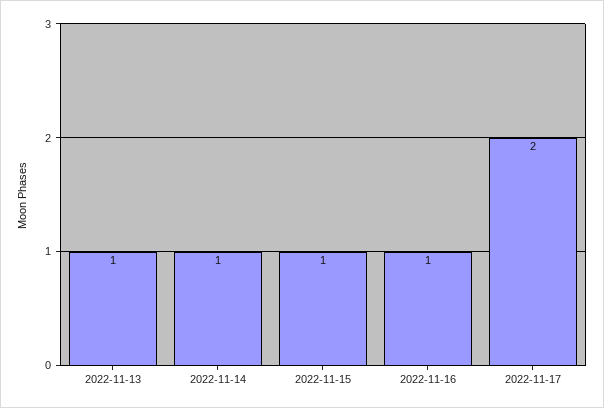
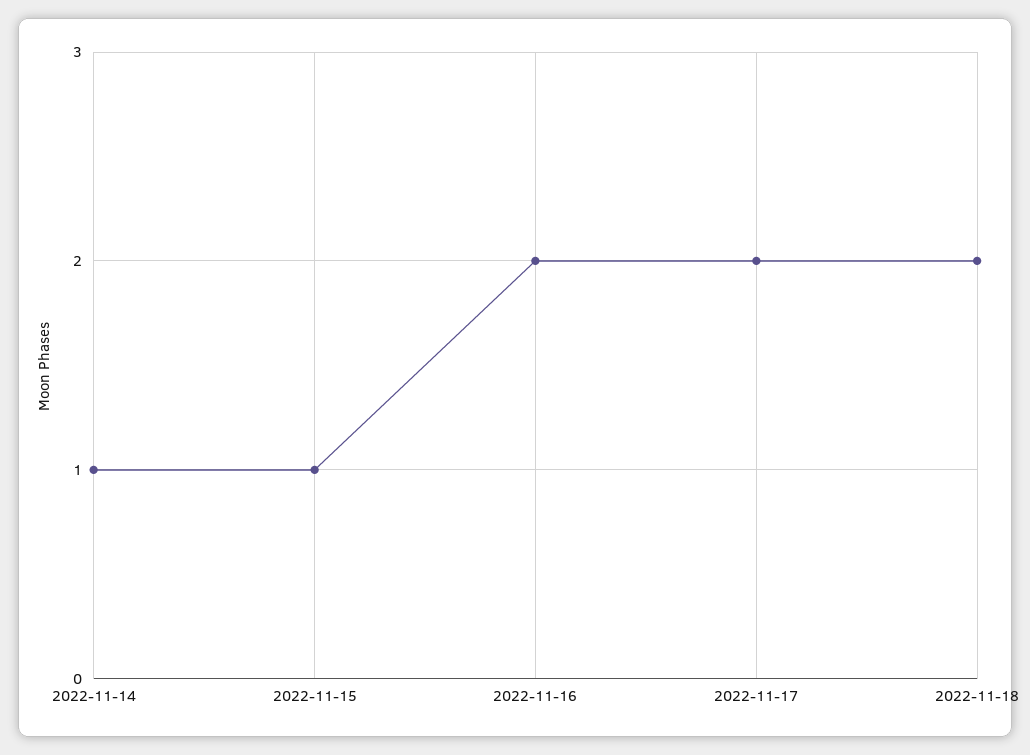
2022-11-13: 1 -> none
2022-11-16: 1 -> 2
2022-11-18: none -> 2

